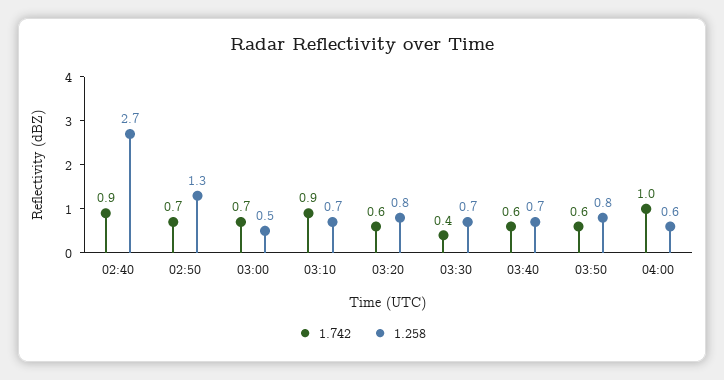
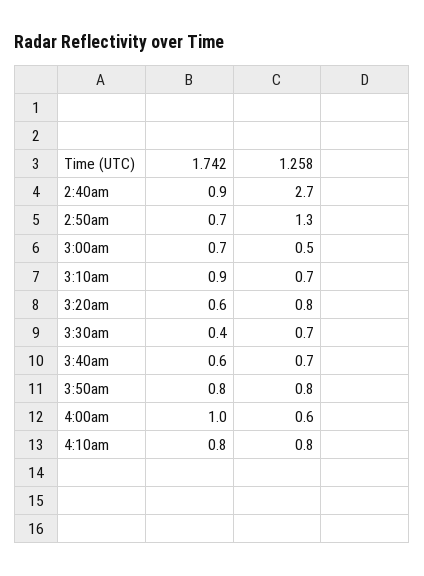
1.742, 03:50: 0.6 -> 0.8
1.742, 4:10am: none -> 0.8
1.258, 4:10am: none -> 0.8

